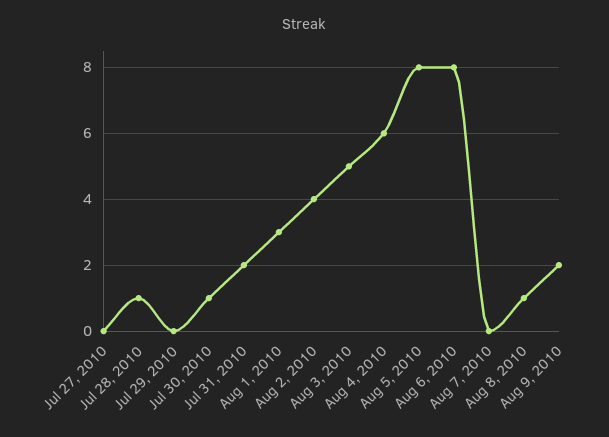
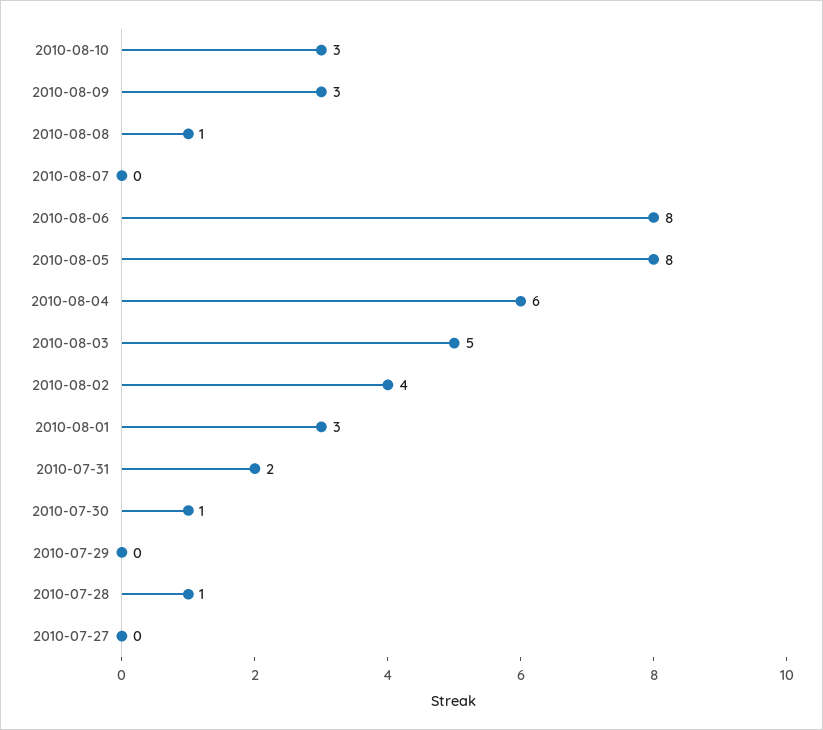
Aug 9, 2010: 2 -> 3
2010-08-10: none -> 3

